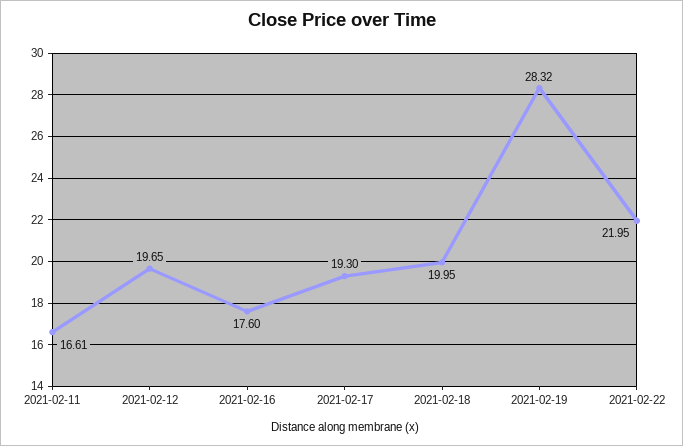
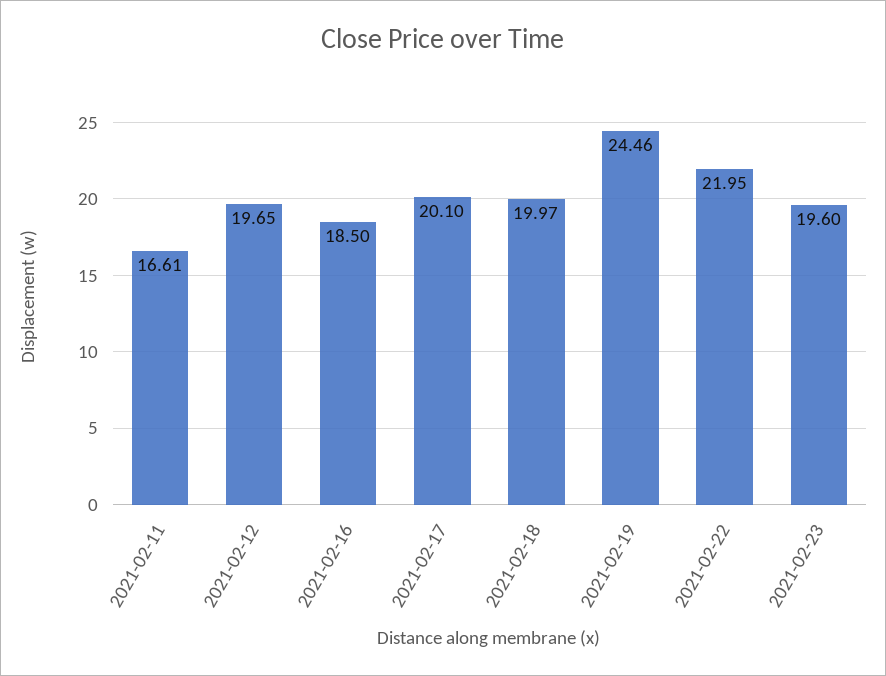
2021-02-16: 17.6 -> 18.5
2021-02-17: 19.3 -> 20.1
2021-02-18: 19.95 -> 19.97
2021-02-19: 28.32 -> 24.46
2021-02-23: none -> 19.6

